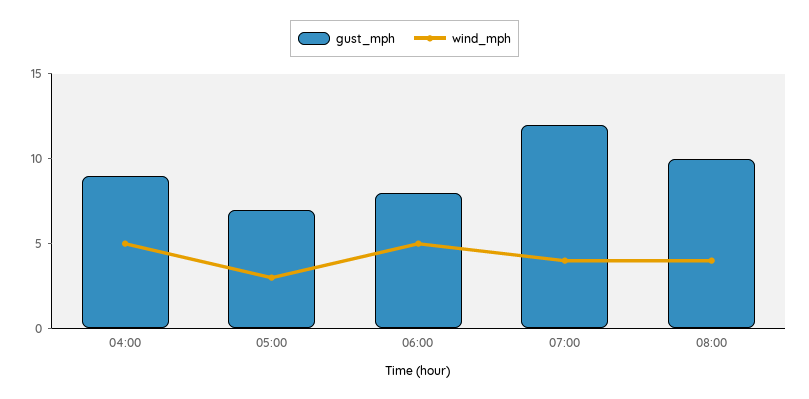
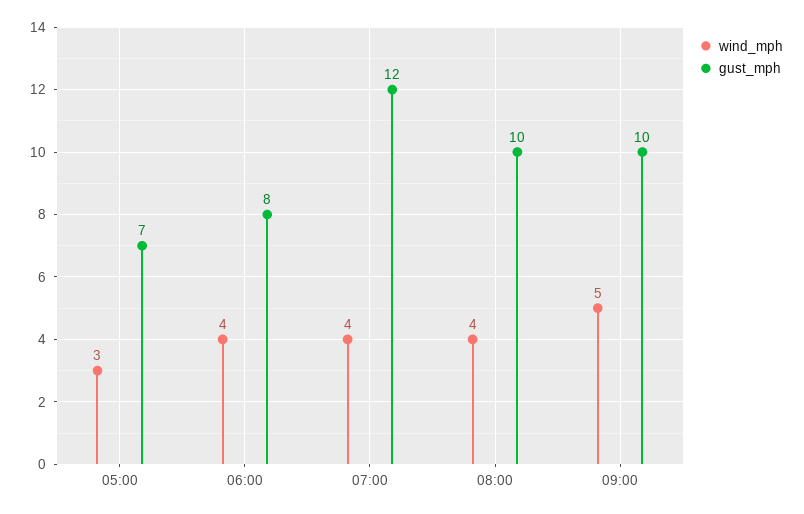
gust_mph, 04:00: 9 -> none
wind_mph, 04:00: 5 -> none
wind_mph, 06:00: 5 -> 4
wind_mph, 09:00: none -> 5
gust_mph, 09:00: none -> 10

